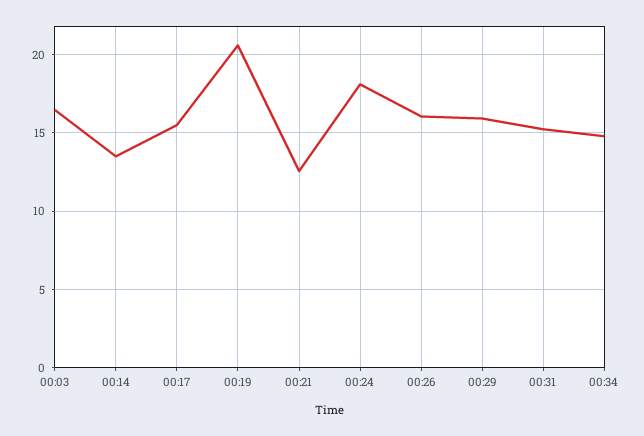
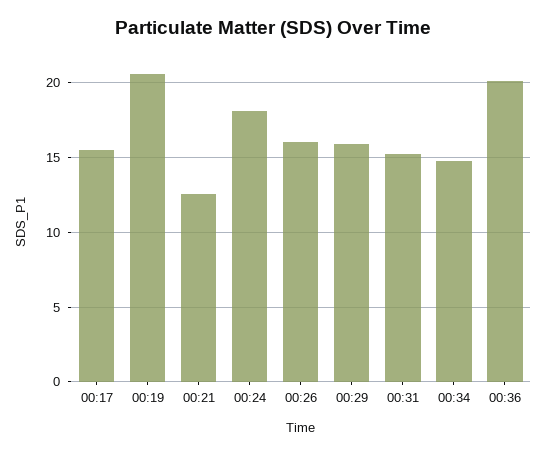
00:03: 16.5 -> none
00:14: 13.5 -> none
00:36: none -> 20

